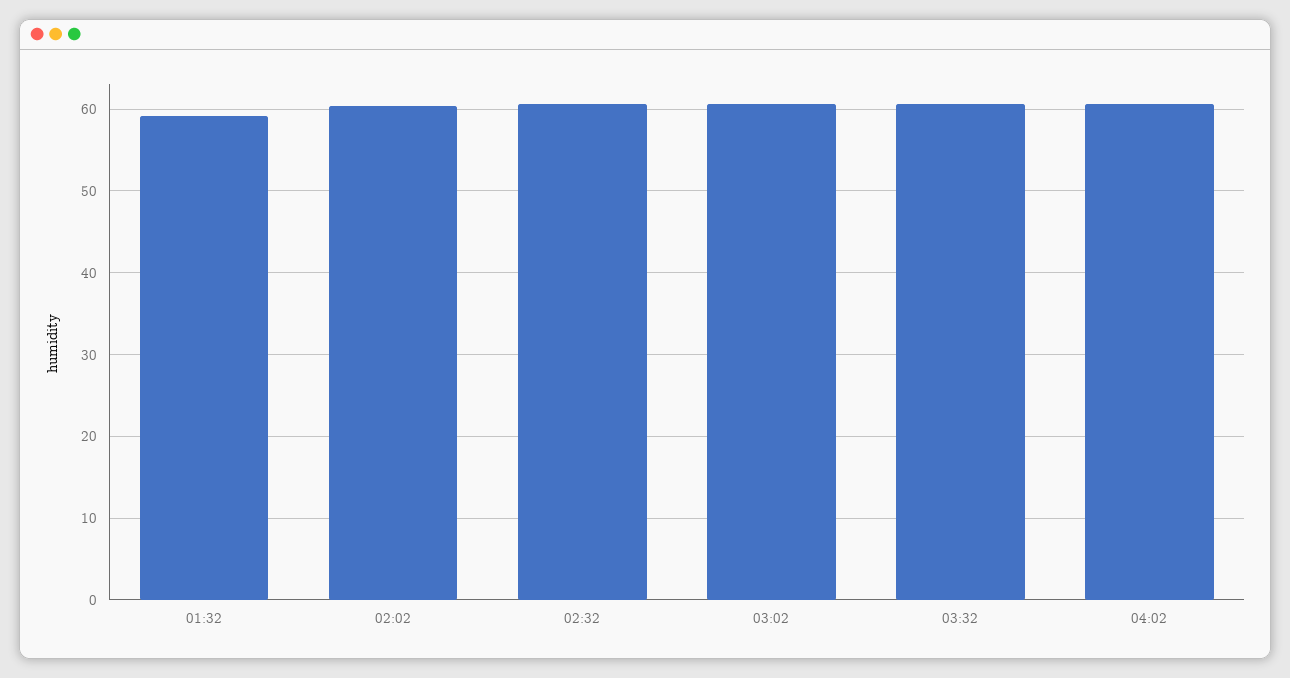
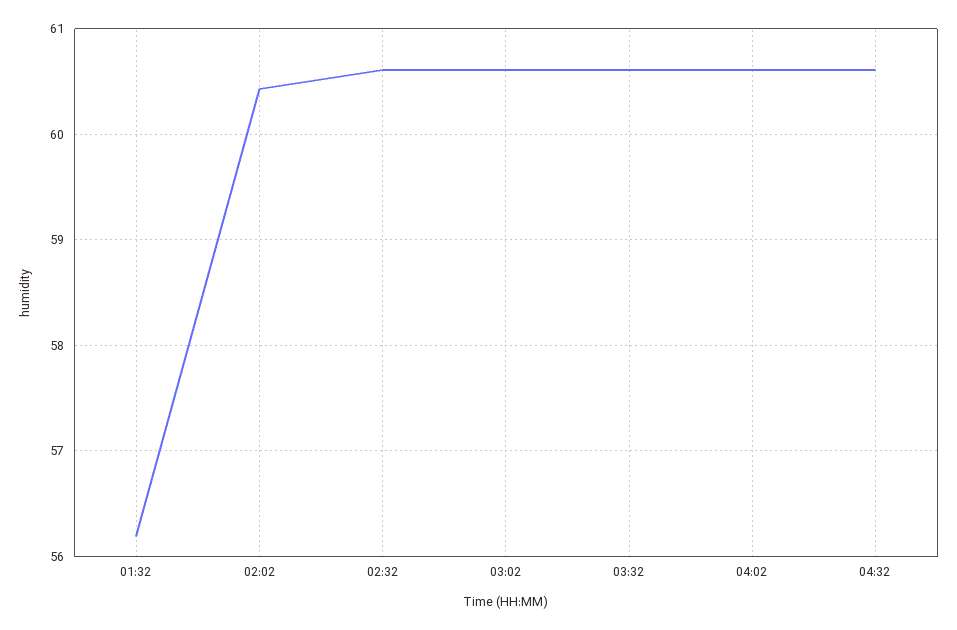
01:32: 59 -> 56.2
04:32: none -> 60.6

